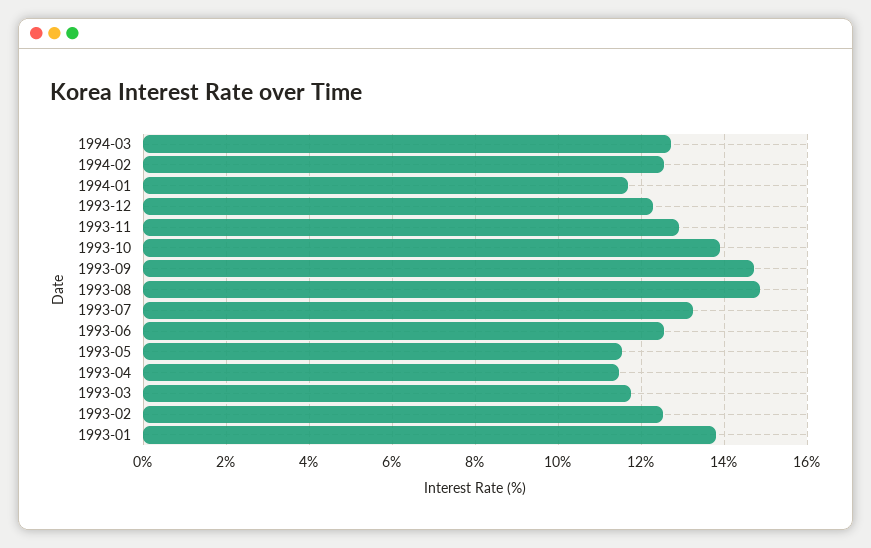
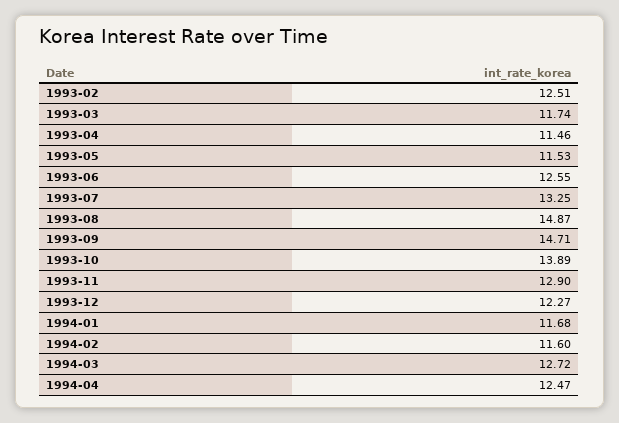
1994-02: 12.6 -> 11.6
1993-01: 13.8 -> none
1994-04: none -> 12.47

